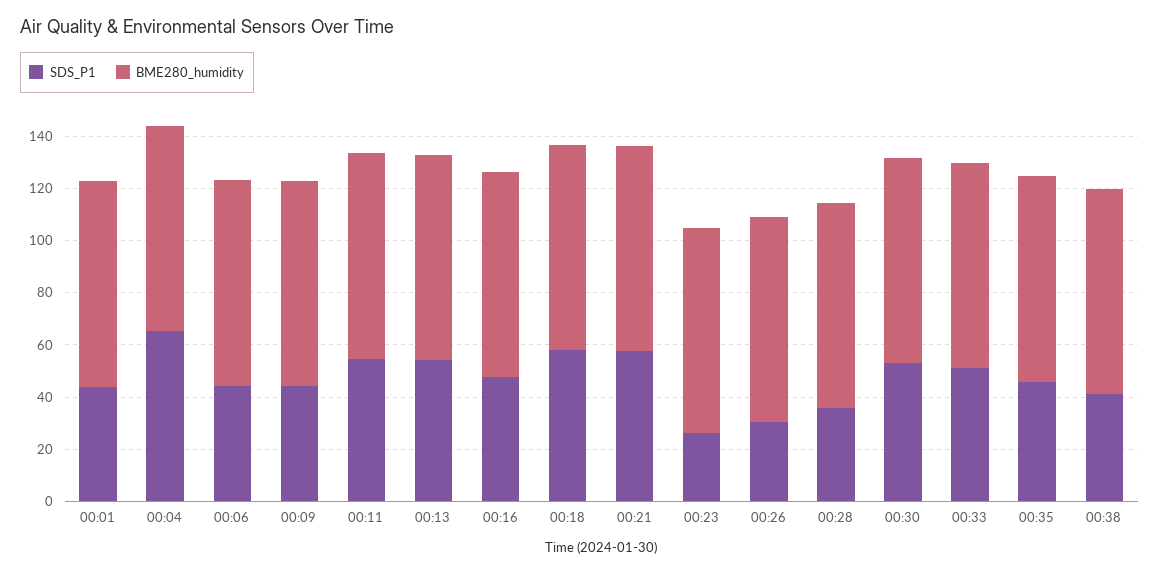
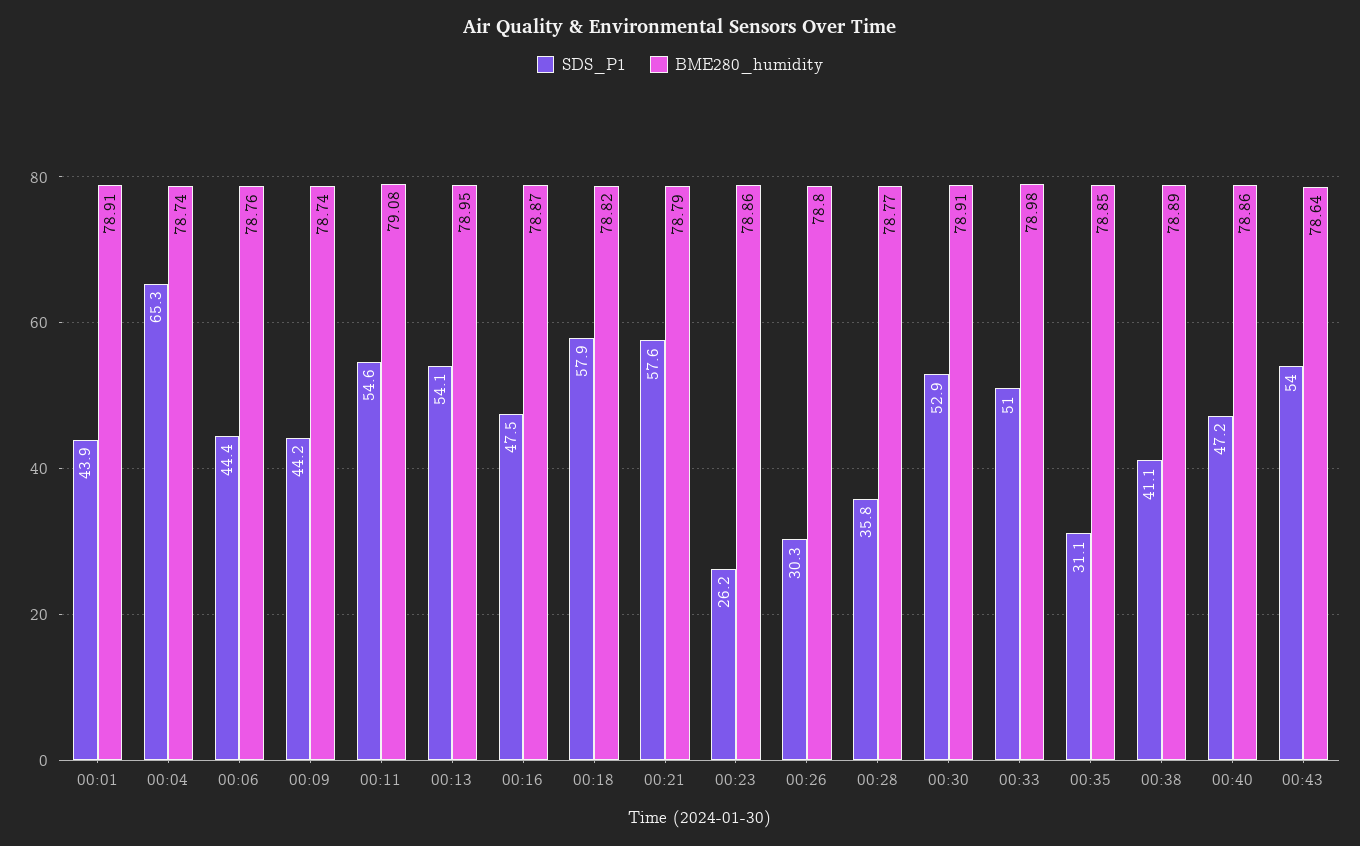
SDS_P1, 00:35: 45 -> 31.1
SDS_P1, 00:40: none -> 47.2
BME280_humidity, 00:40: none -> 78.86
SDS_P1, 00:43: none -> 54
BME280_humidity, 00:43: none -> 78.64

